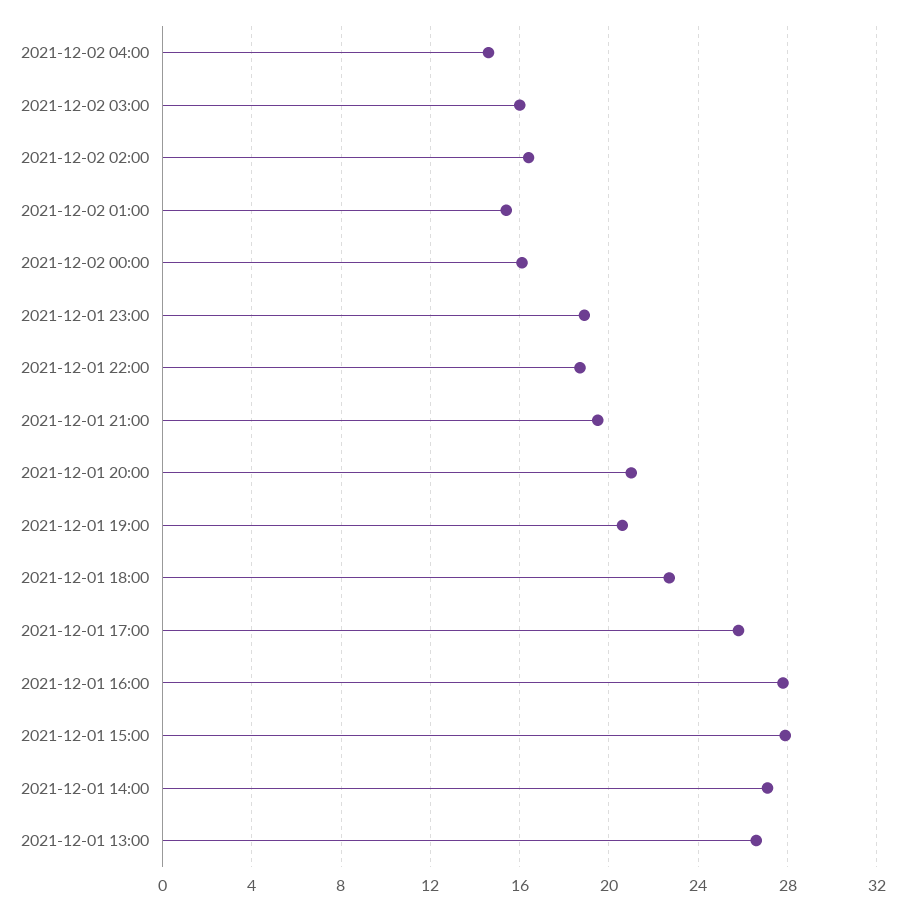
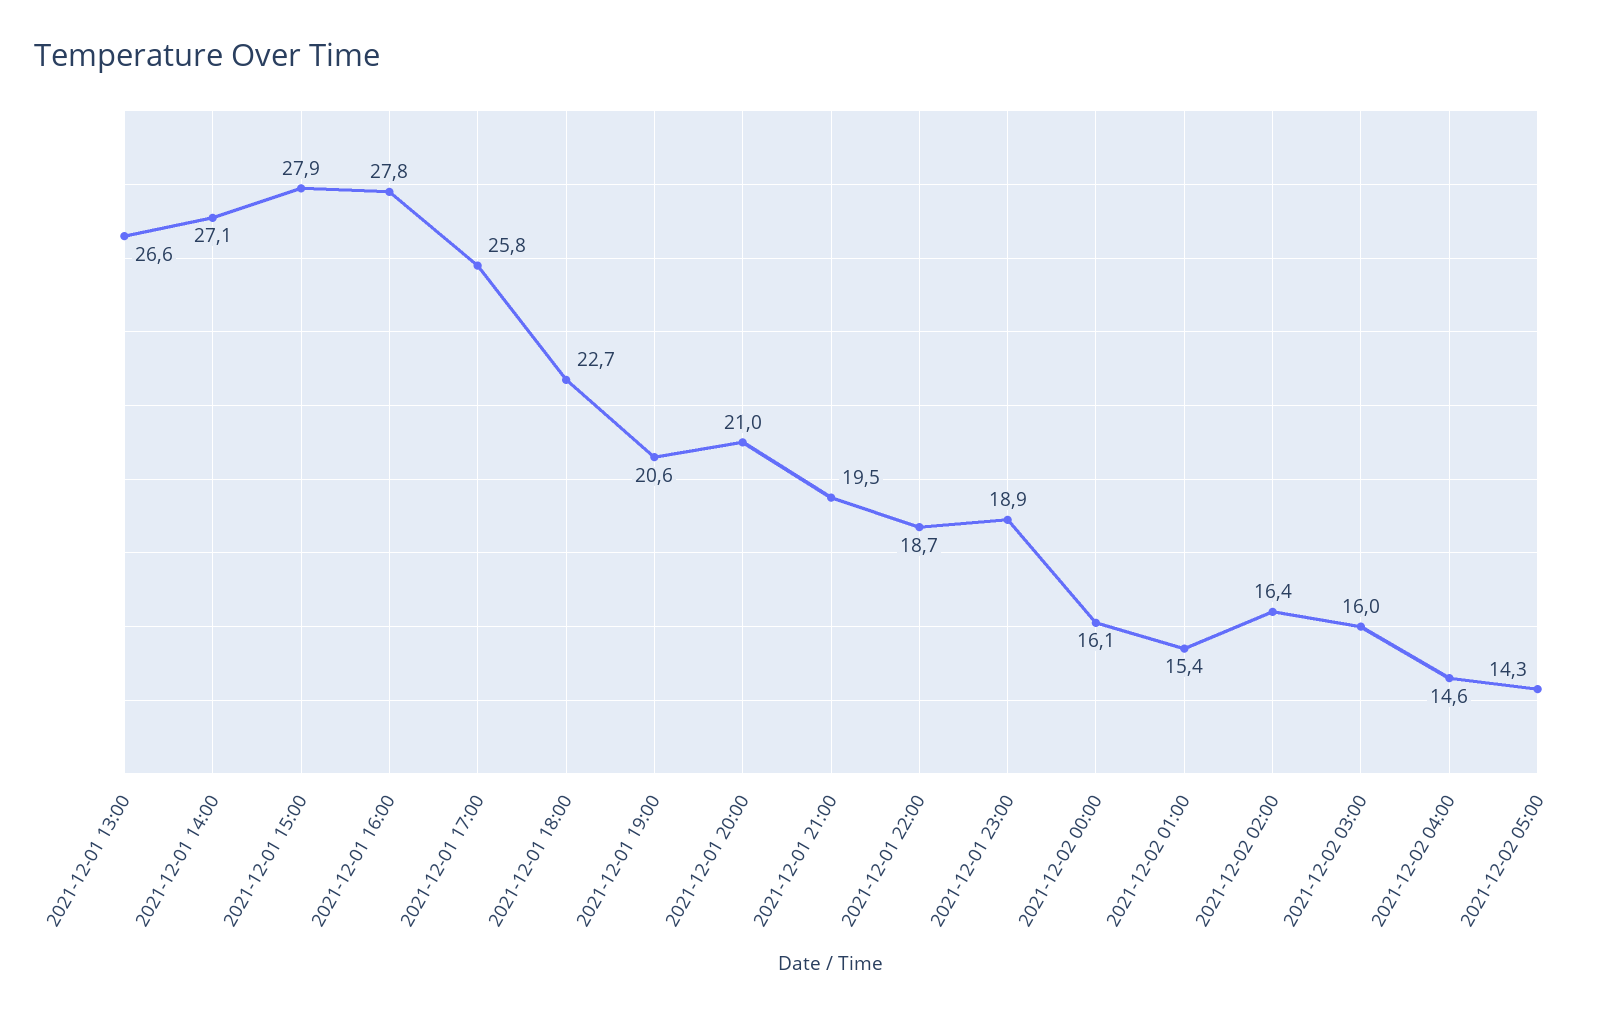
2021-12-02 05:00: none -> 14.3

